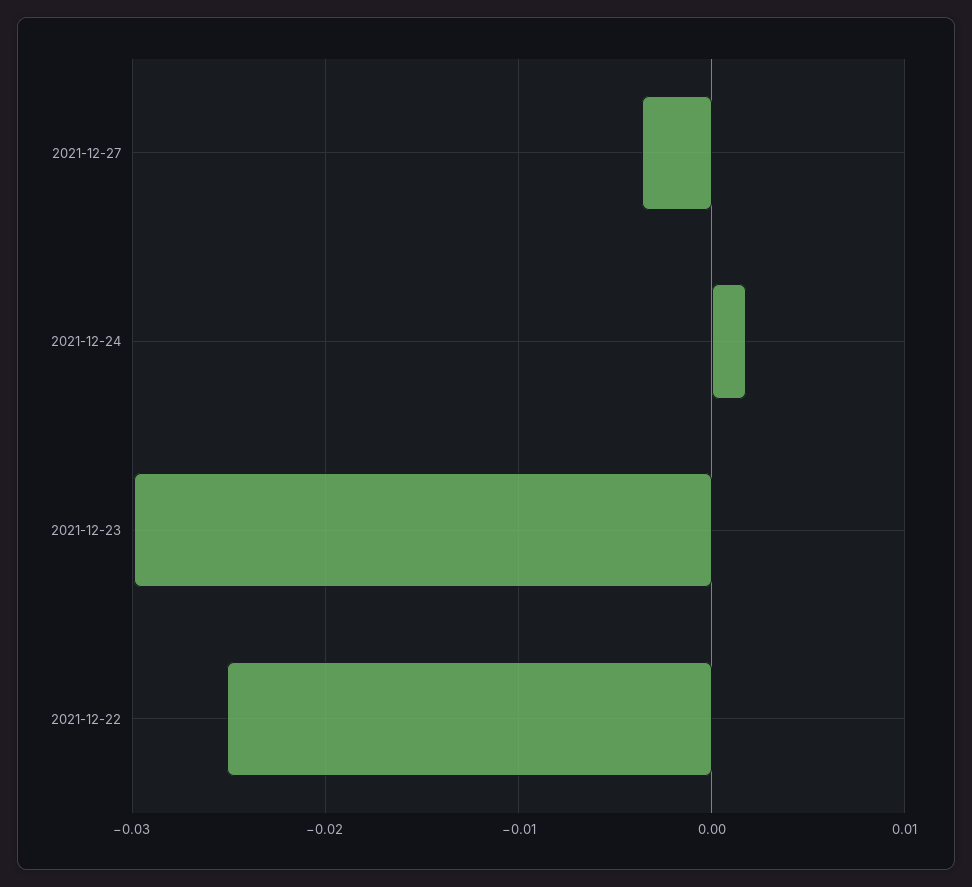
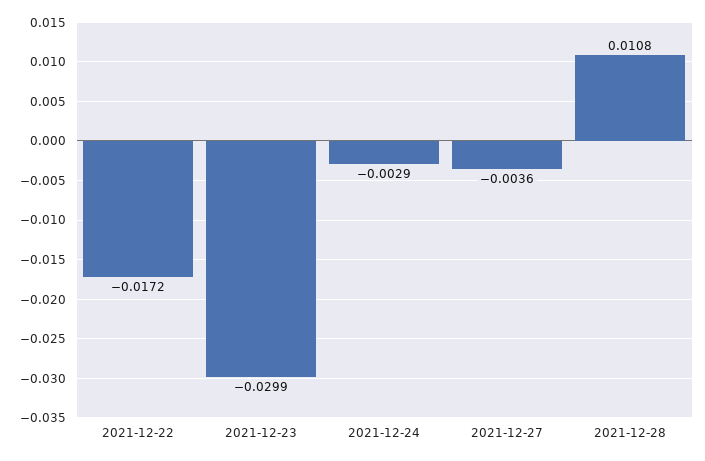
2021-12-24: 0.002 -> -0.0029
2021-12-22: -0.025 -> -0.0172
2021-12-28: none -> 0.0108

